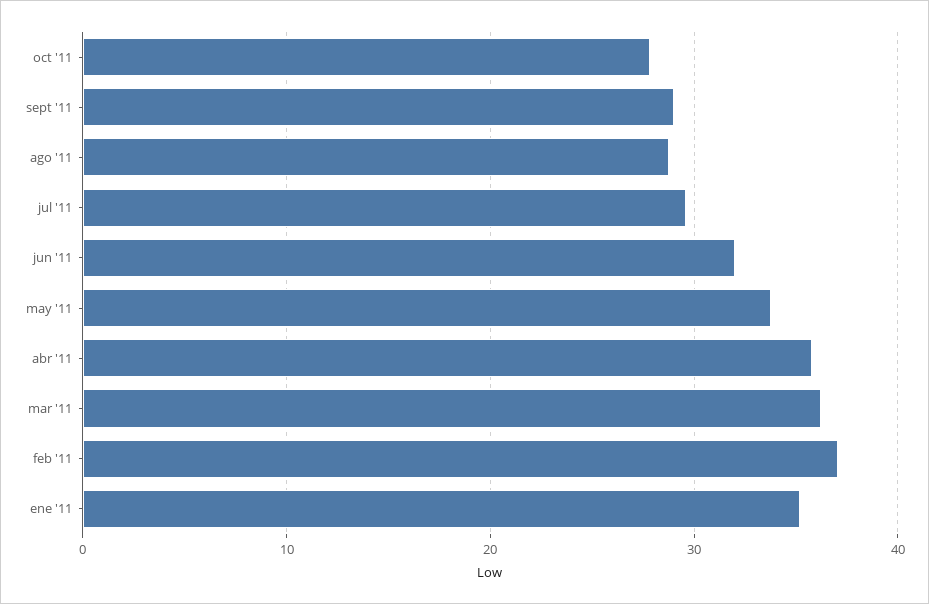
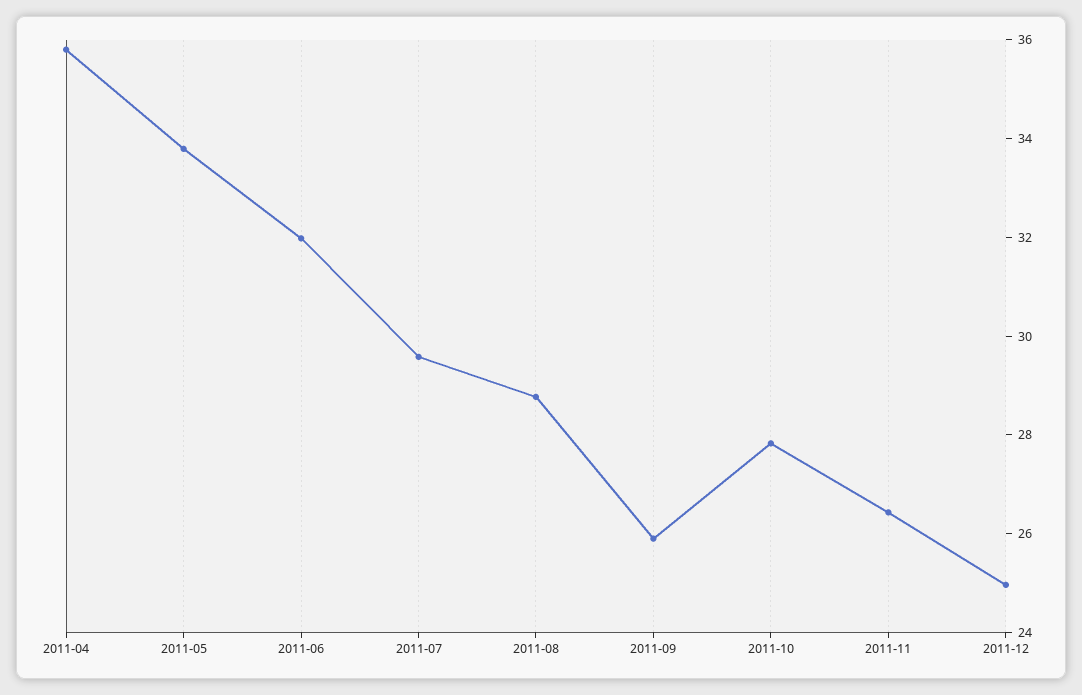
sept '11: 29 -> 26
mar '11: 36 -> none
feb '11: 37 -> none
ene '11: 35 -> none
2011-11: none -> 26.5
2011-12: none -> 25

